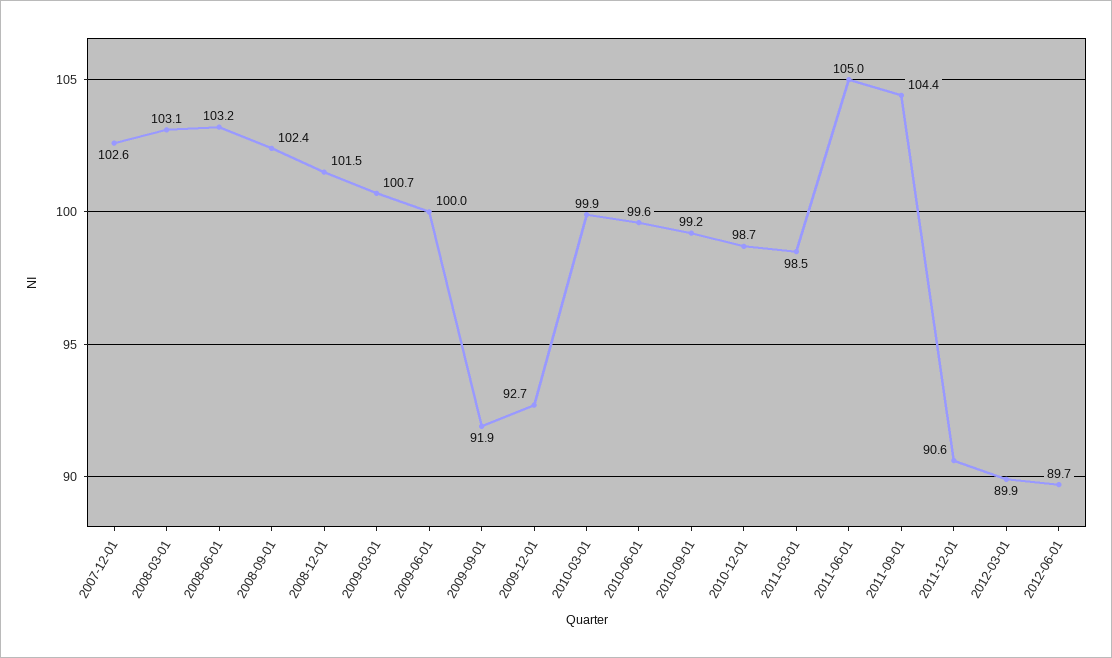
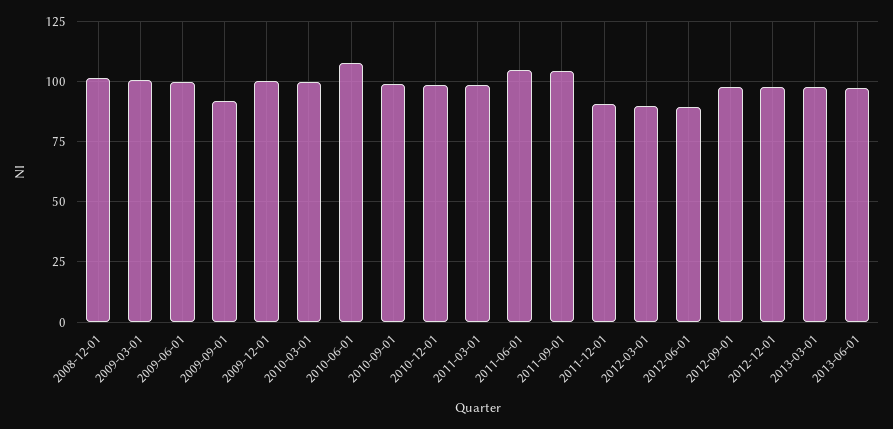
2007-12-01: 102.6 -> none
2008-03-01: 103.1 -> none
2008-06-01: 103.2 -> none
2008-09-01: 102.4 -> none
2009-12-01: 92.7 -> 100
2010-06-01: 99.6 -> 107.5
2012-09-01: none -> 97.5
2012-12-01: none -> 97.5
2013-03-01: none -> 97.5
2013-06-01: none -> 97.5

